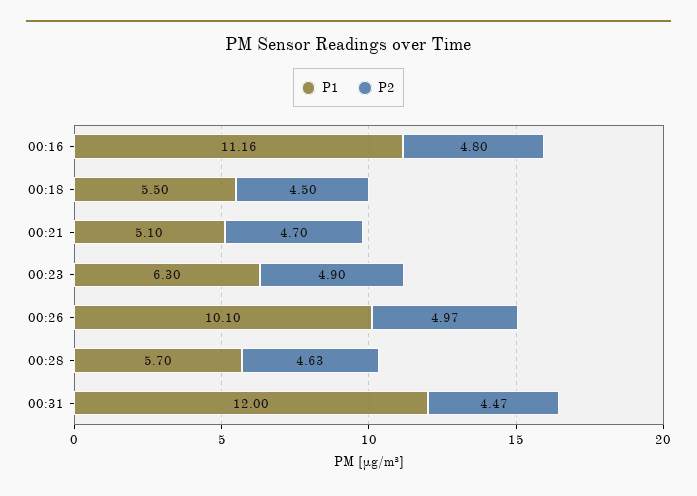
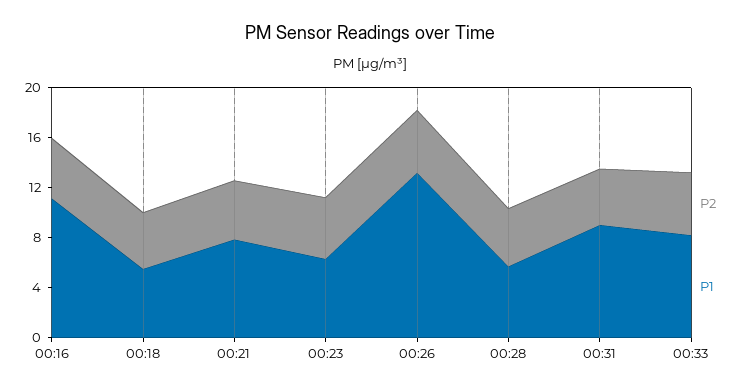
P1, 00:21: 5.1 -> 8
P1, 00:26: 10.1 -> 13
P1, 00:31: 12 -> 9
P2, 00:33: none -> 5
P1, 00:33: none -> 8

